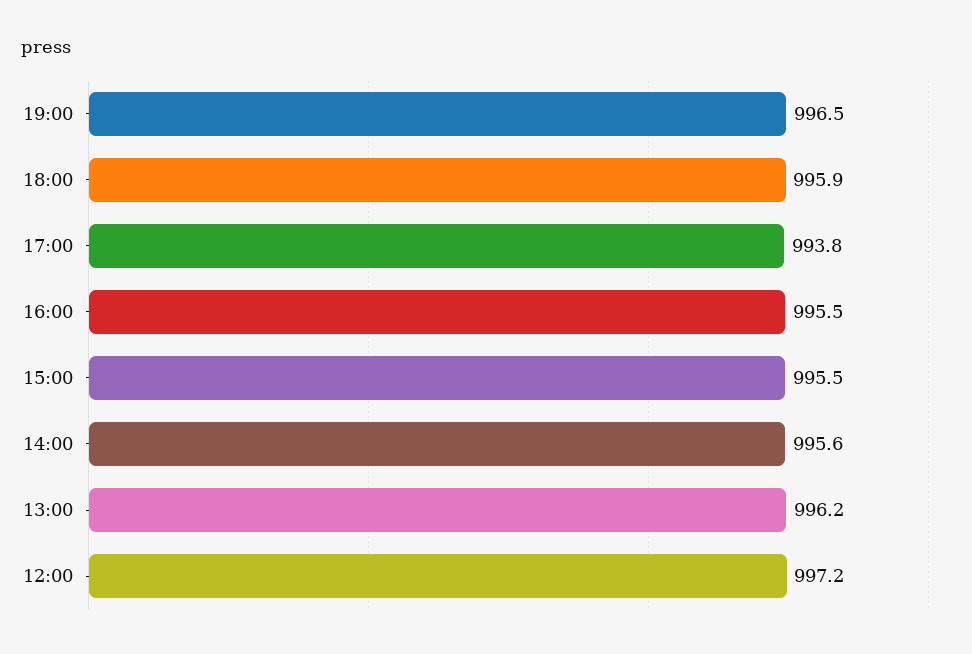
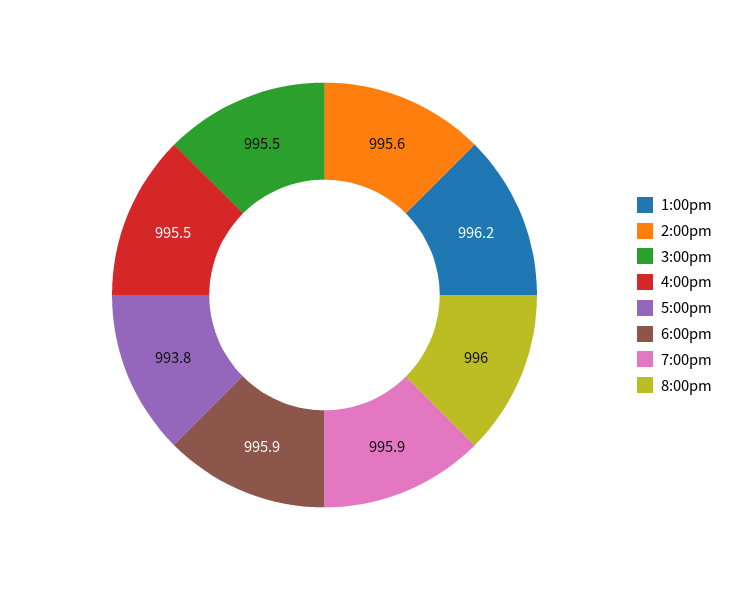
19:00: 996.5 -> 995.9
12:00: 997.2 -> none
8:00pm: none -> 996

